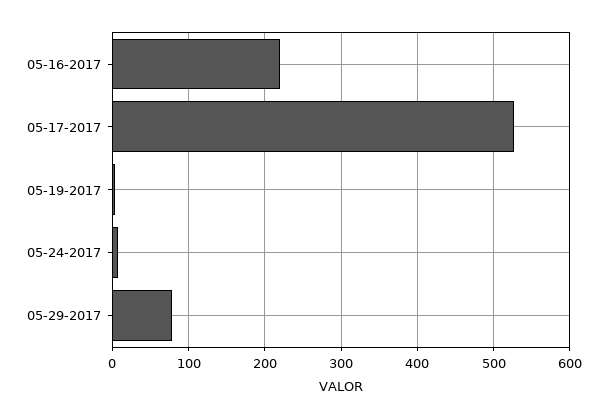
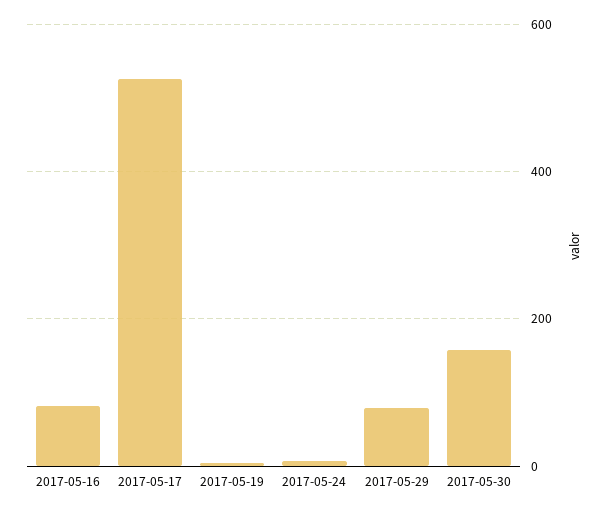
05-16-2017: 220 -> 80
2017-05-30: none -> 160

